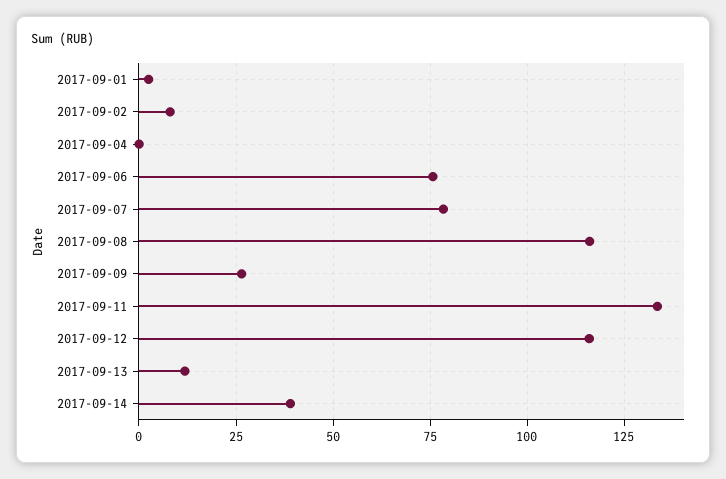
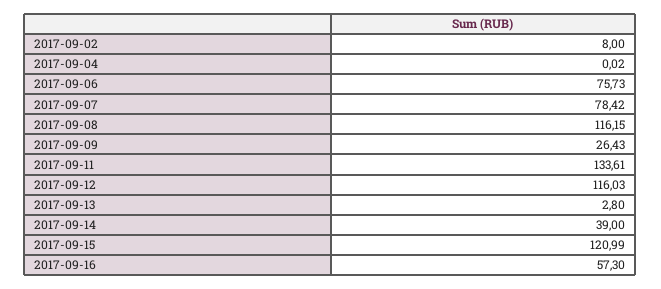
2017-09-01: 2.5 -> none
2017-09-13: 12.5 -> 2.8
2017-09-15: none -> 120.99
2017-09-16: none -> 57.3

